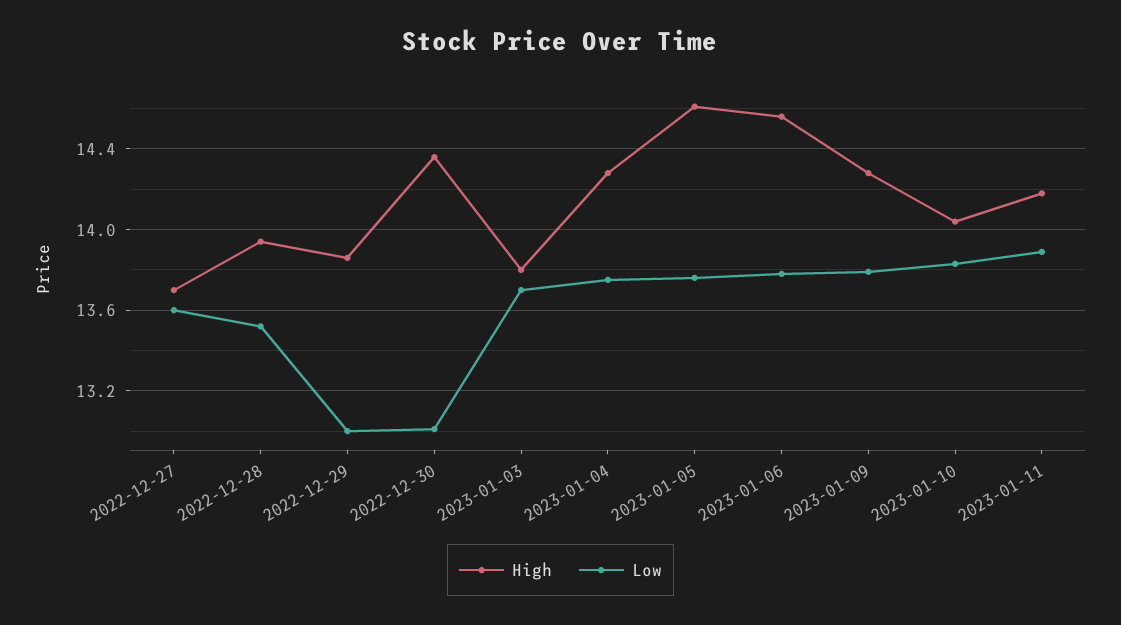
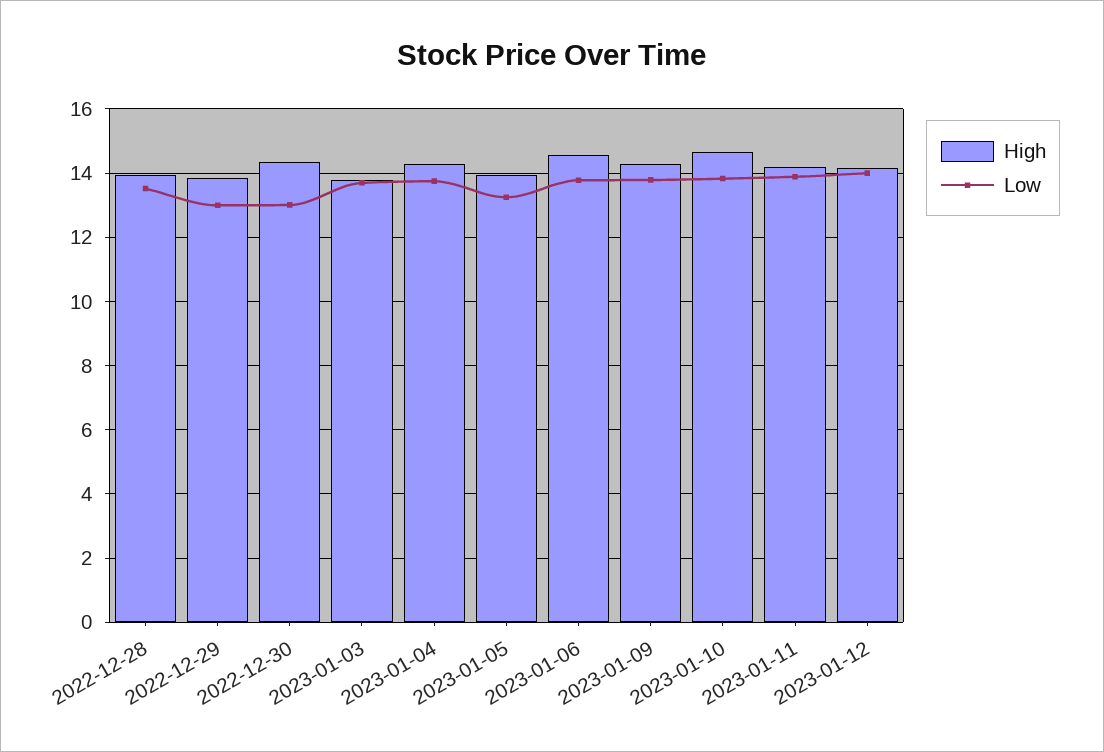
High, 2022-12-27: 13.7 -> none
Low, 2022-12-27: 13.6 -> none
High, 2023-01-05: 14.6 -> 14
Low, 2023-01-05: 13.75 -> 13.2
High, 2023-01-10: 14.05 -> 14.6
High, 2023-01-12: none -> 14.2
Low, 2023-01-12: none -> 14

